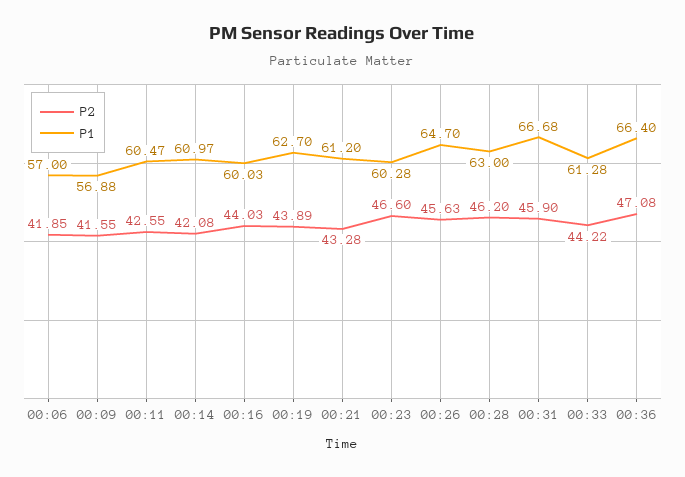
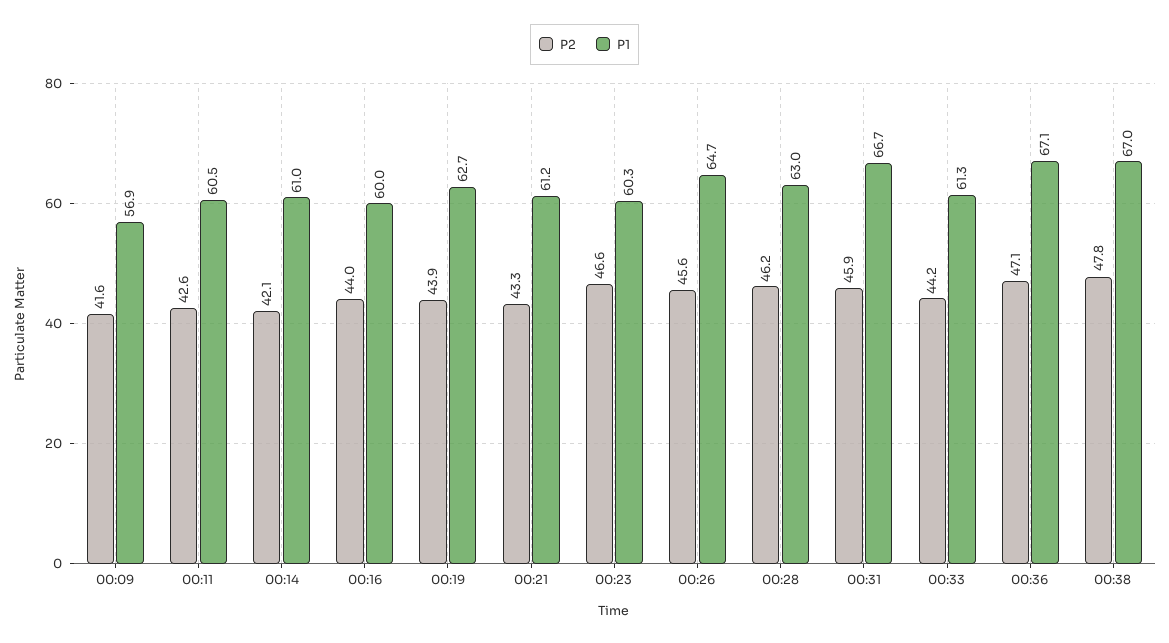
P2, 00:06: 41.85 -> none
P1, 00:06: 57 -> none
P1, 00:36: 66.4 -> 67.1
P2, 00:38: none -> 47.8
P1, 00:38: none -> 67

